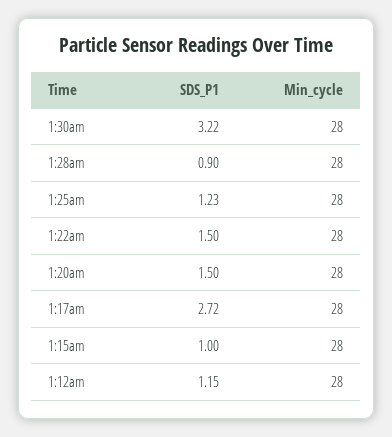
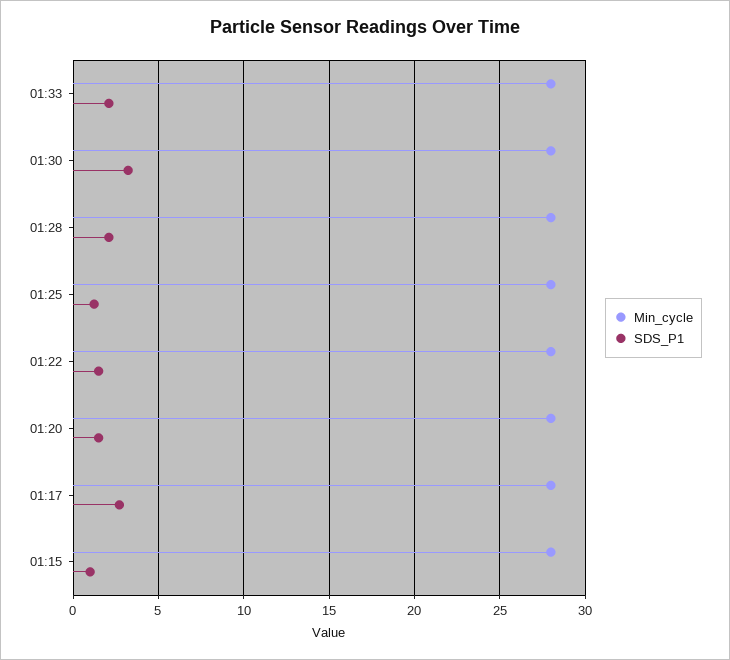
SDS_P1, 1:28am: 0.9 -> 2
SDS_P1, 1:12am: 1.15 -> none
Min_cycle, 1:12am: 28 -> none
Min_cycle, 01:33: none -> 28
SDS_P1, 01:33: none -> 2

